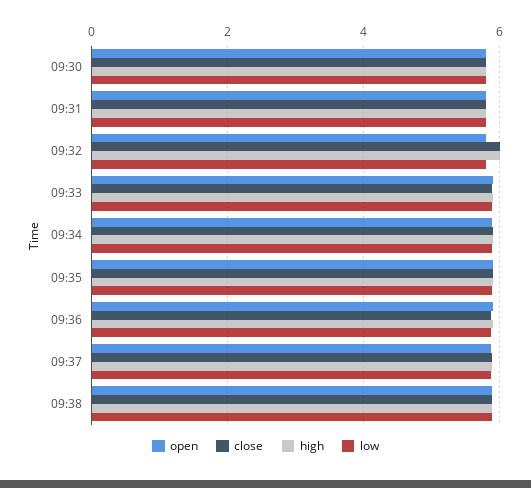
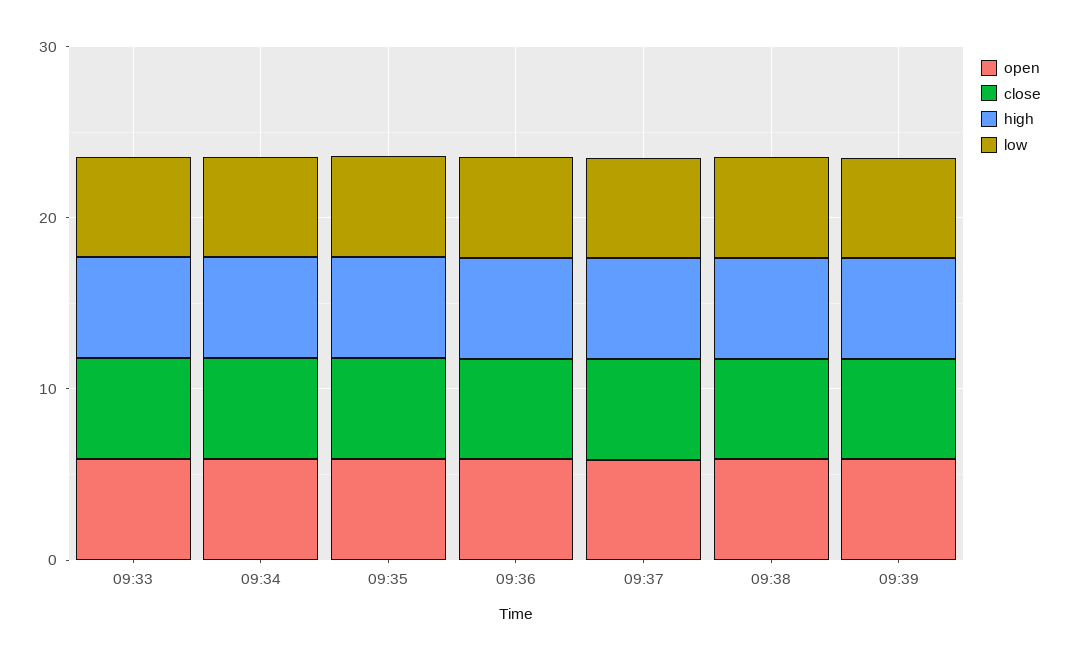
open, 09:30: 5.8 -> none
close, 09:30: 5.8 -> none
high, 09:30: 5.8 -> none
low, 09:30: 5.8 -> none
open, 09:31: 5.8 -> none
close, 09:31: 5.8 -> none
high, 09:31: 5.8 -> none
low, 09:31: 5.8 -> none
open, 09:32: 5.8 -> none
close, 09:32: 6 -> none
high, 09:32: 6 -> none
low, 09:32: 5.8 -> none
open, 09:39: none -> 6
close, 09:39: none -> 6
high, 09:39: none -> 6
low, 09:39: none -> 6

